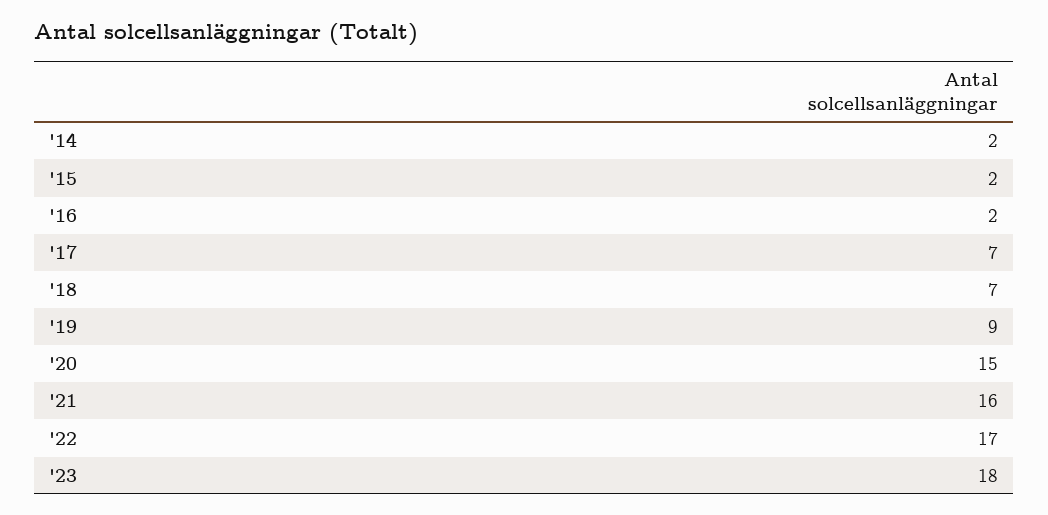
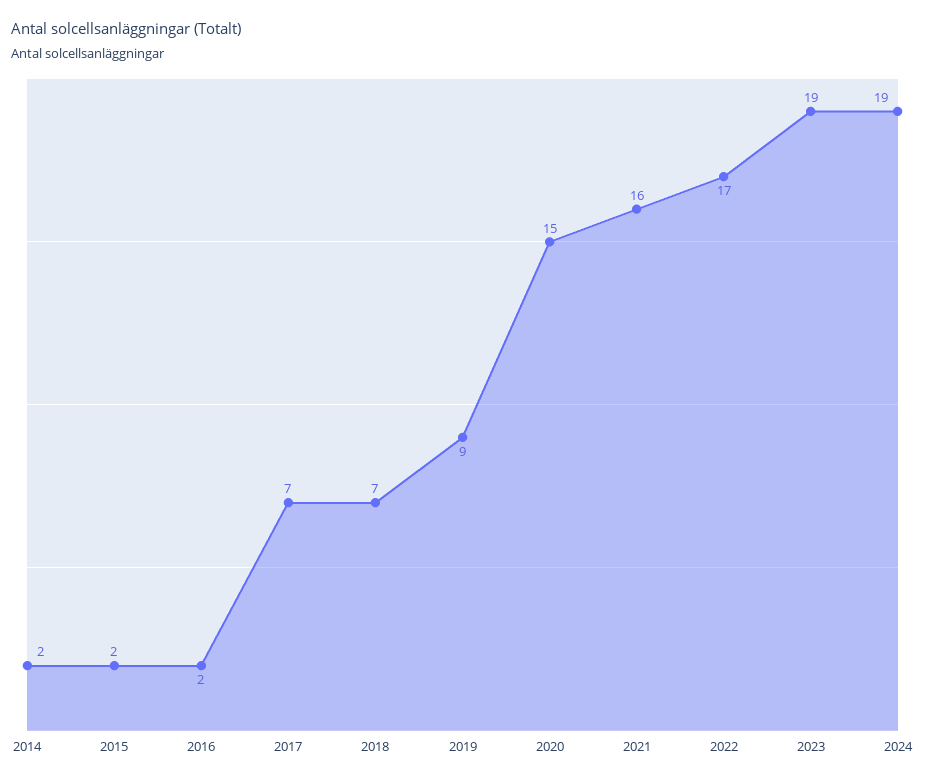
'23: 18 -> 19
2024: none -> 19

